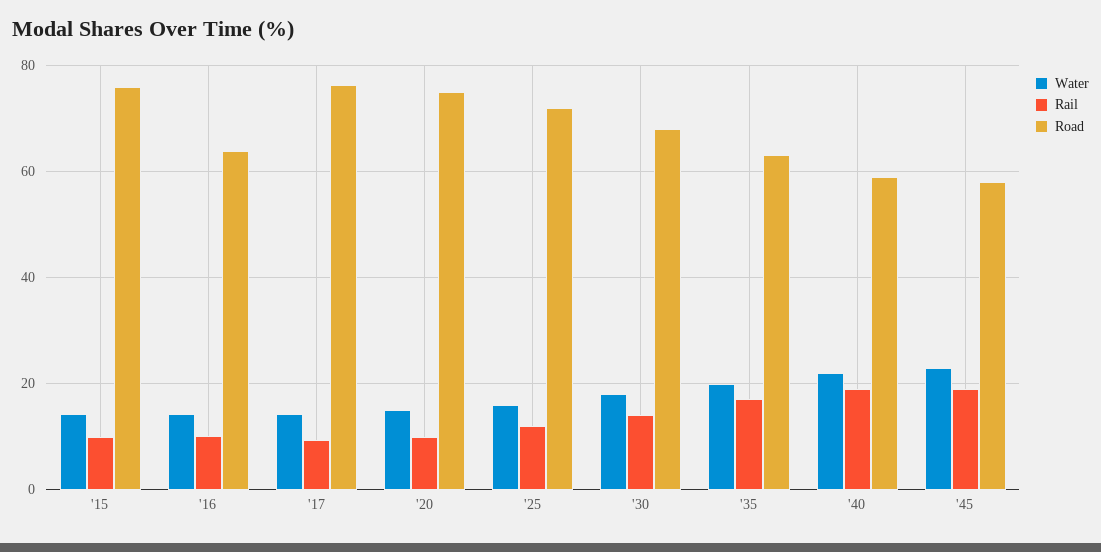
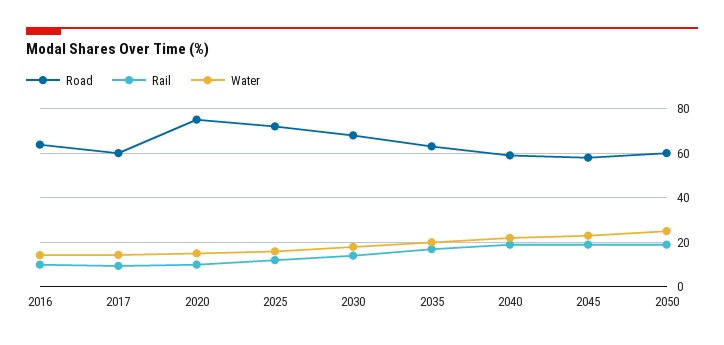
Water, '15: 14 -> none
Rail, '15: 10 -> none
Road, '15: 76 -> none
Road, '17: 76 -> 60
Road, 2050: none -> 60
Rail, 2050: none -> 20
Water, 2050: none -> 25

